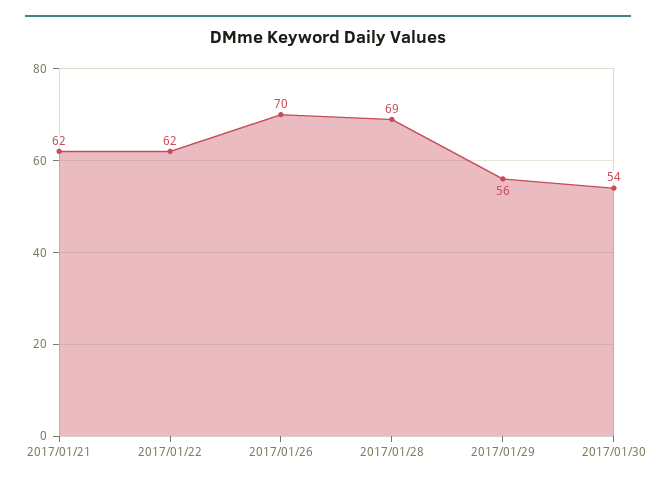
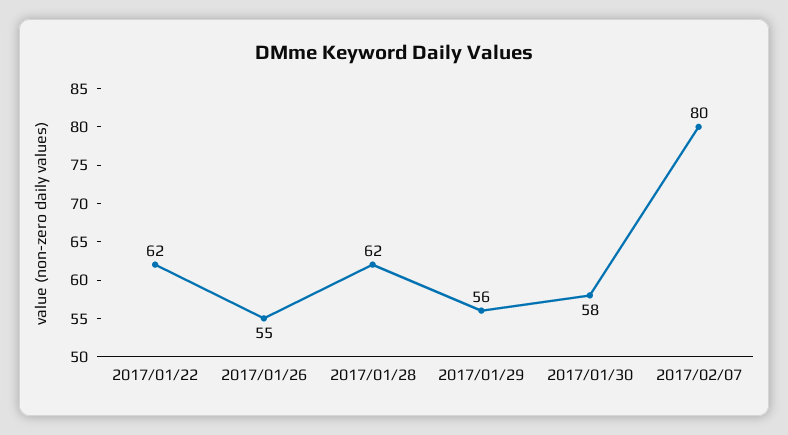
2017/01/21: 62 -> none
2017/01/26: 70 -> 55
2017/01/28: 69 -> 62
2017/01/30: 54 -> 58
2017/02/07: none -> 80

